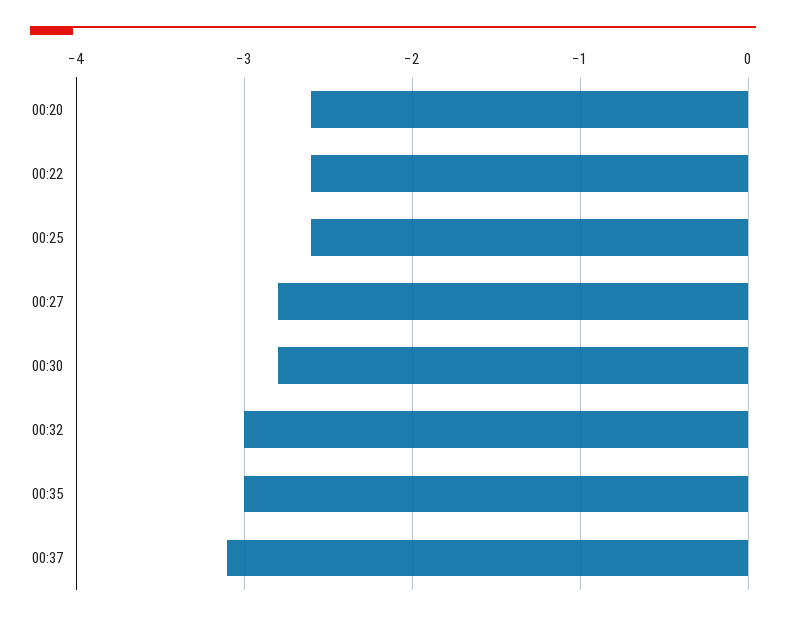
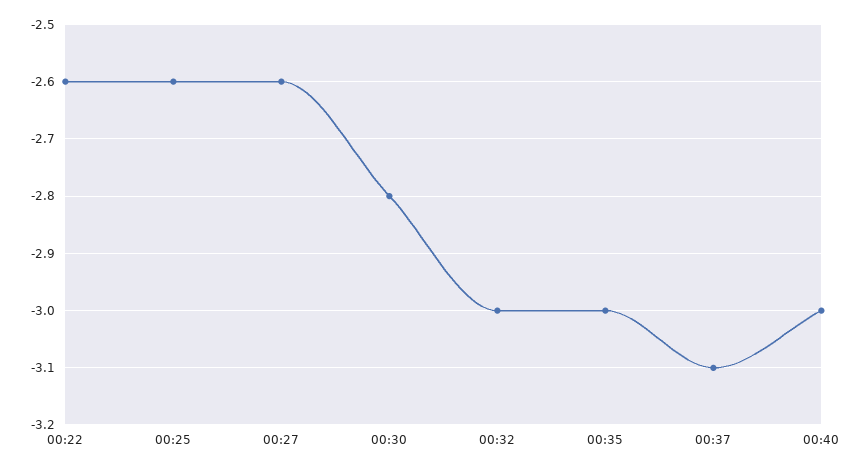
00:20: -2.6 -> none
00:27: -2.8 -> -2.6
00:40: none -> -3

